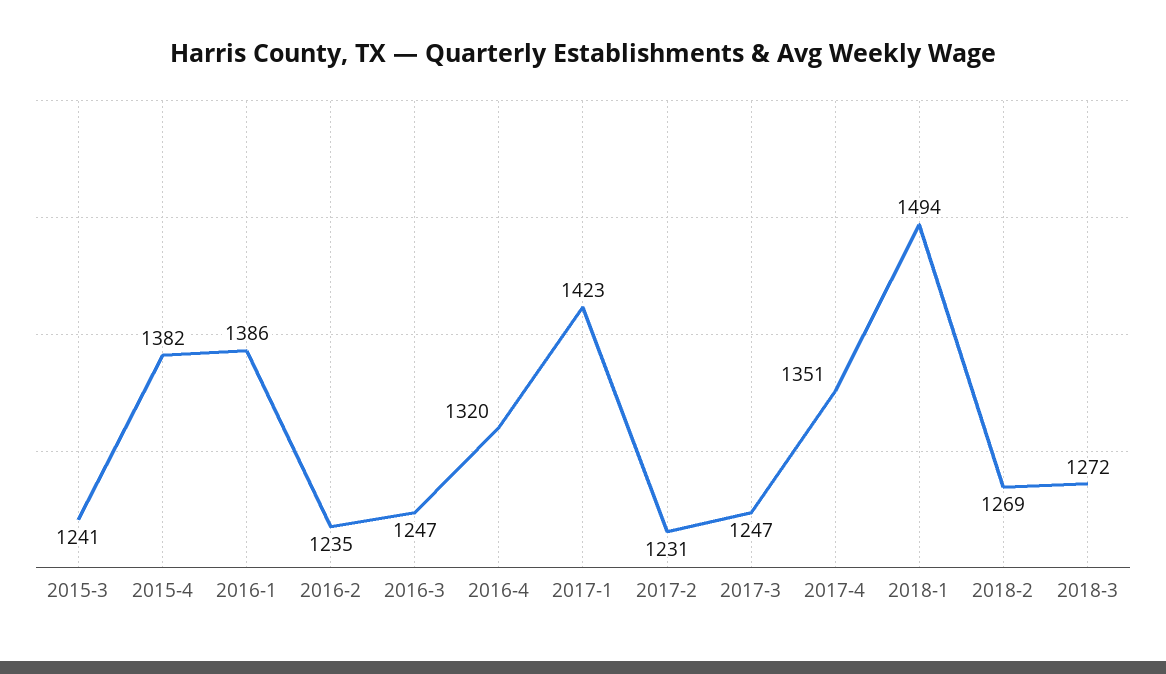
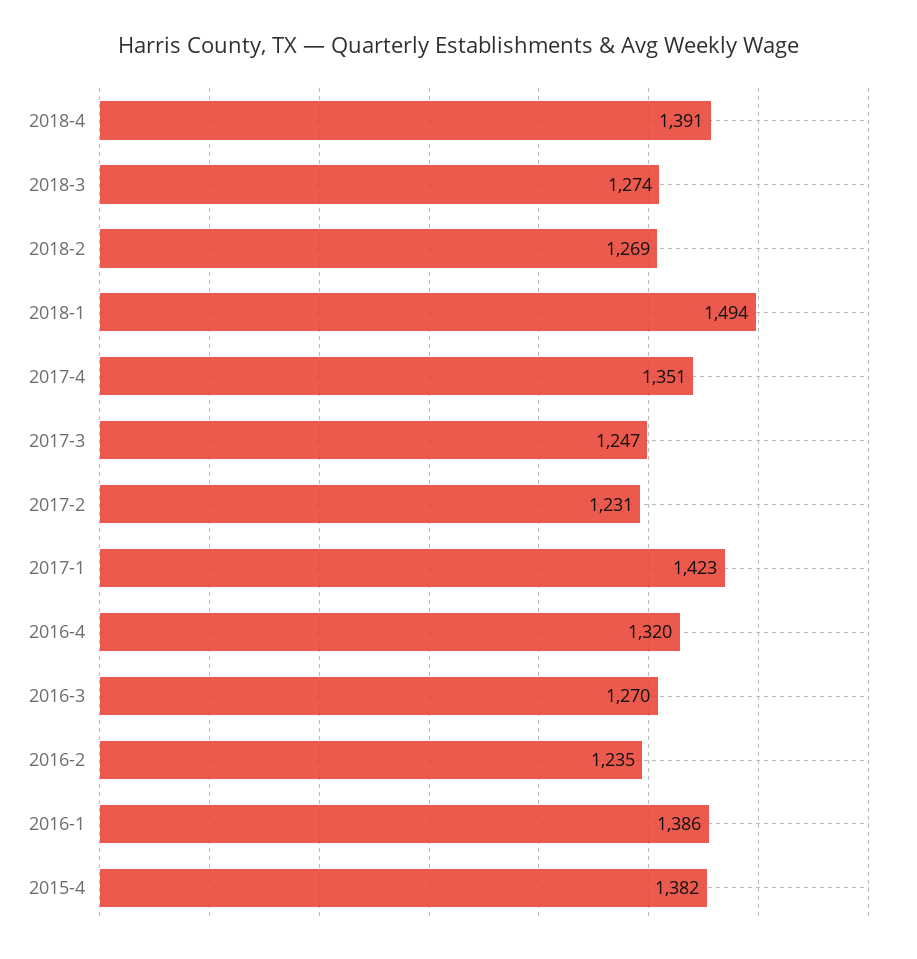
2015-3: 1241 -> none
2016-3: 1247 -> 1270
2018-3: 1272 -> 1274
2018-4: none -> 1391

